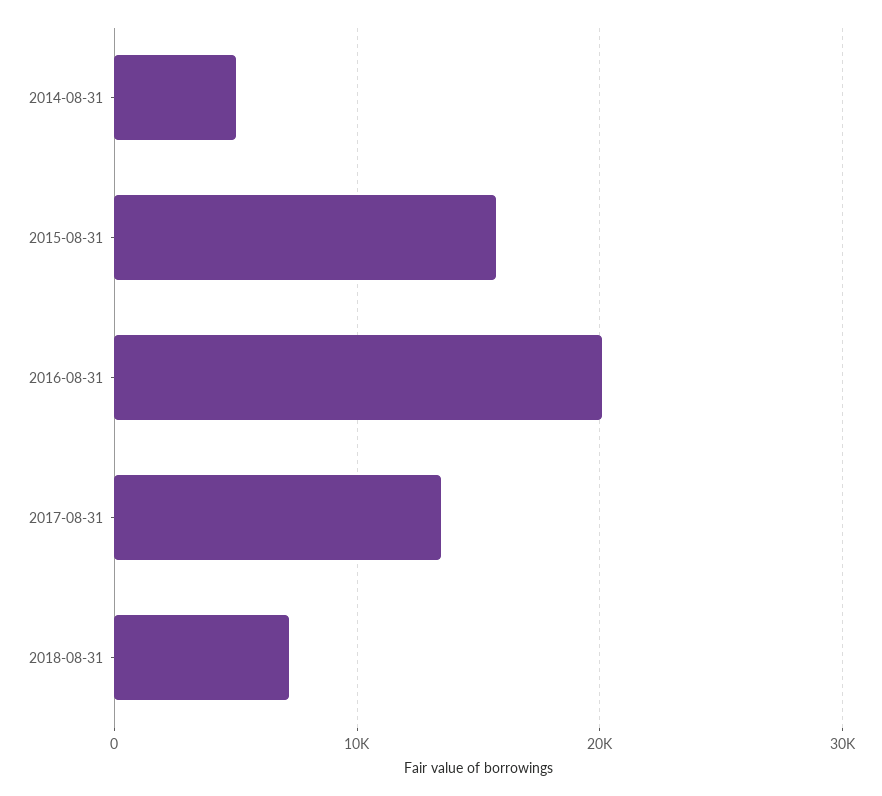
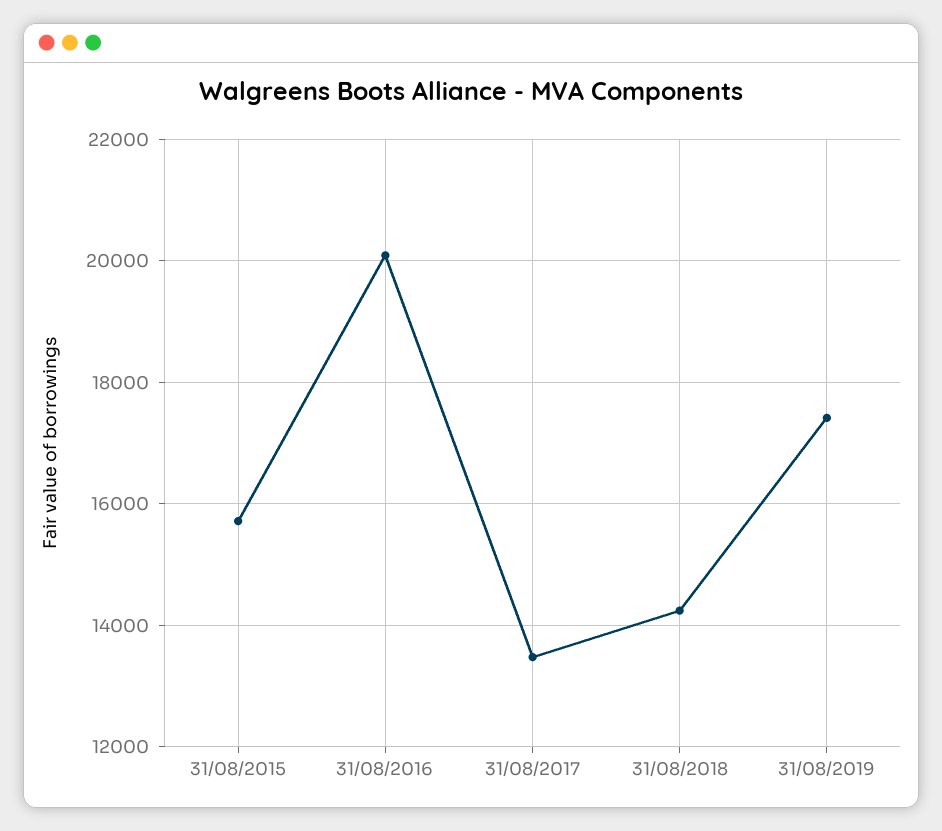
2014-08-31: 5000 -> none
2018-08-31: 7000 -> 14200
31/08/2019: none -> 17400

